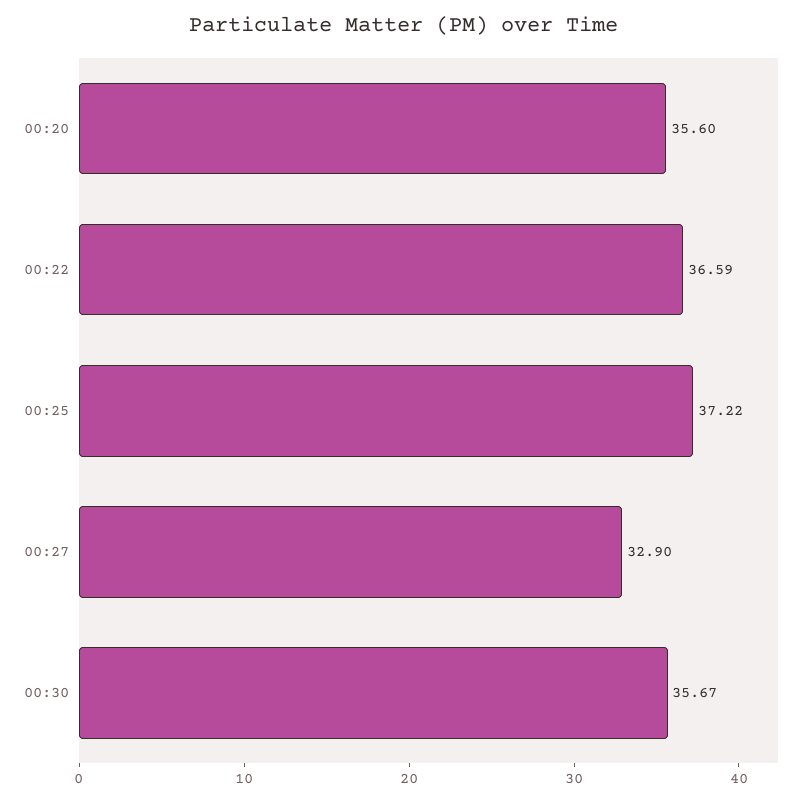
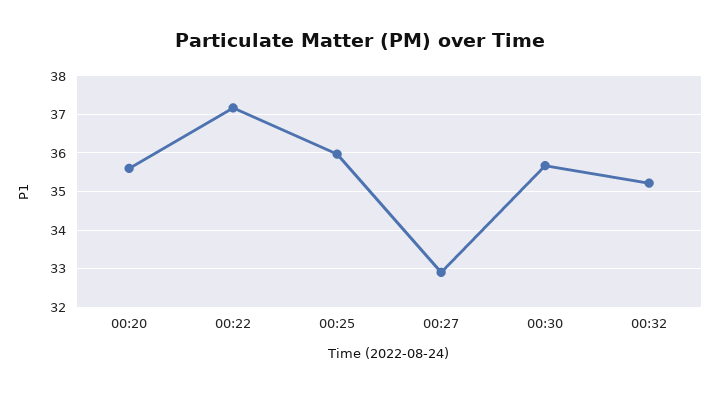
00:22: 36.59 -> 37.2
00:25: 37.22 -> 36
00:32: none -> 35.2

